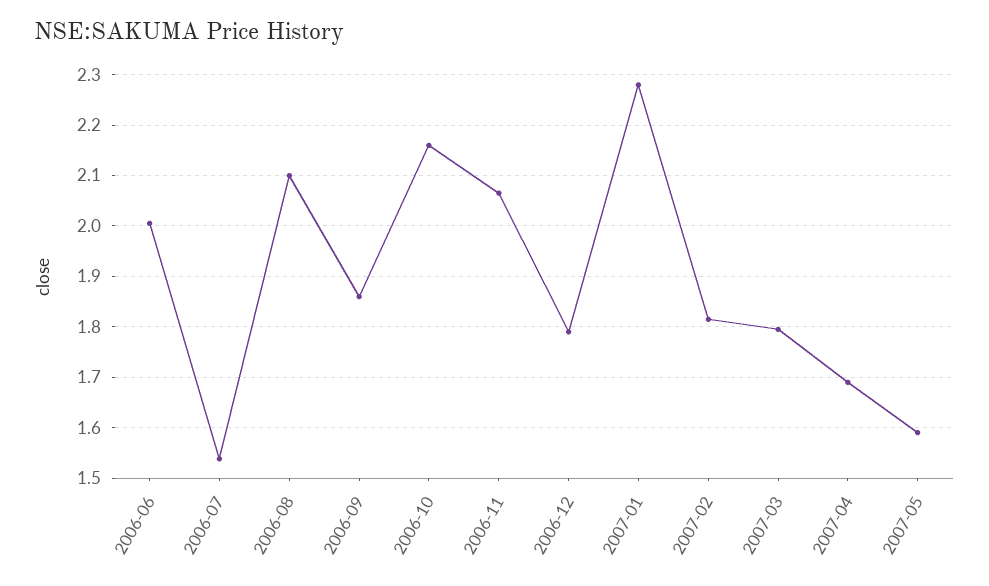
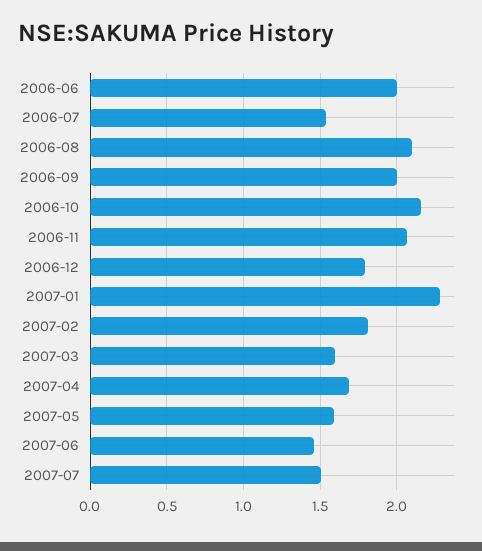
2006-09: 1.86 -> 2
2007-03: 1.8 -> 1.6
2007-06: none -> 1.45
2007-07: none -> 1.5

